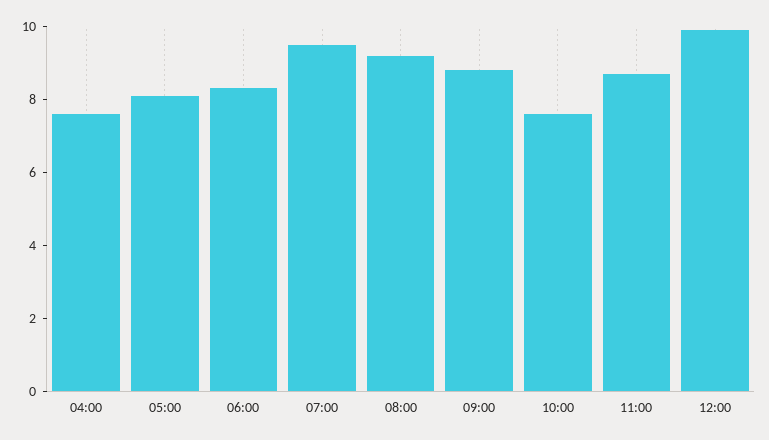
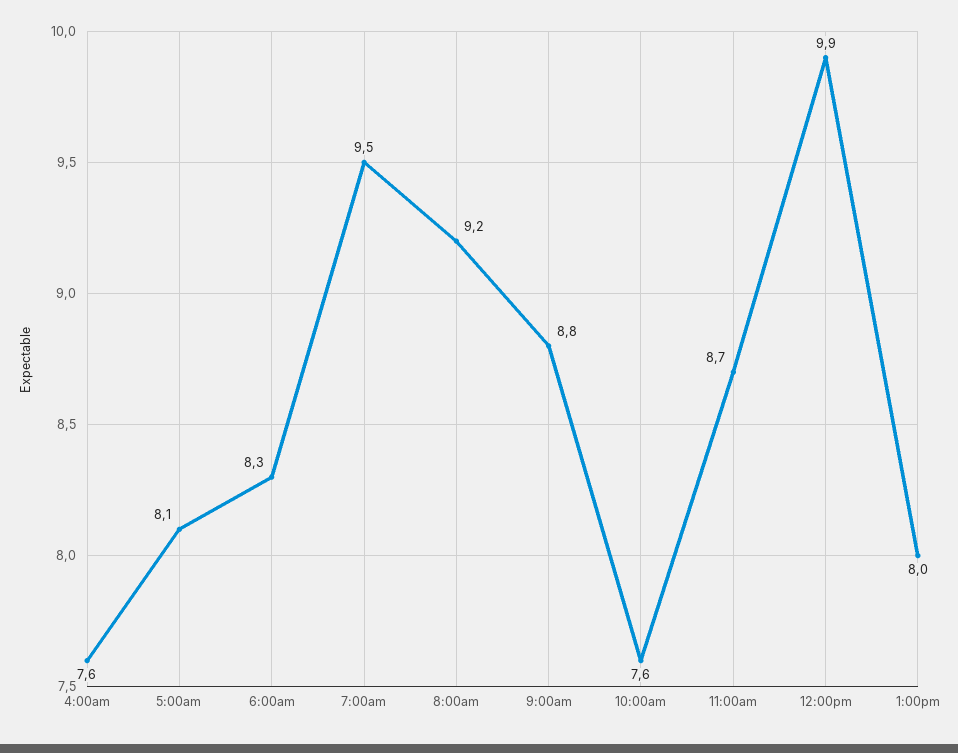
1:00pm: none -> 8

